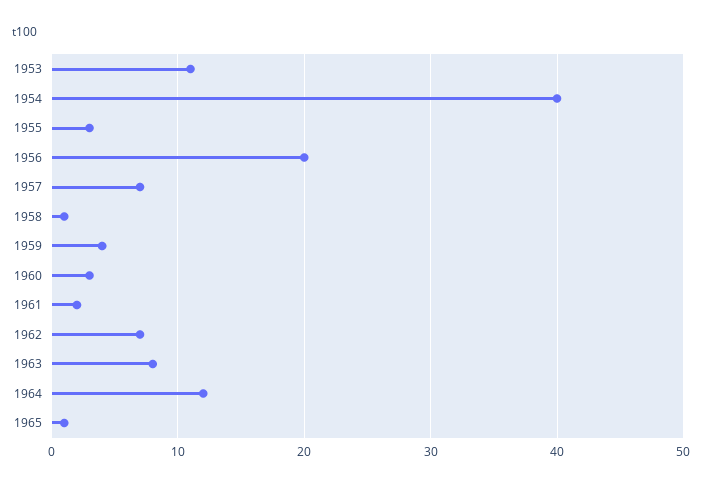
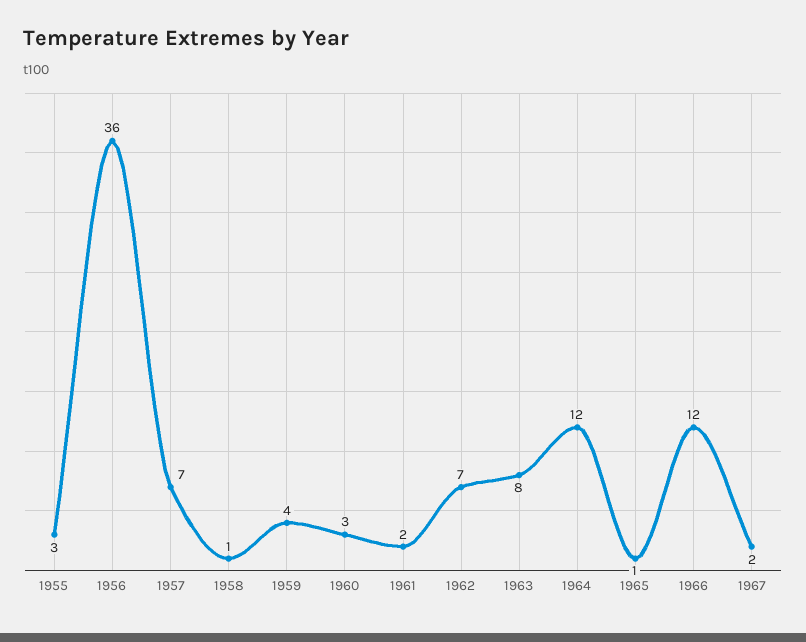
1953: 11 -> none
1954: 40 -> none
1956: 20 -> 36
1966: none -> 12
1967: none -> 2

